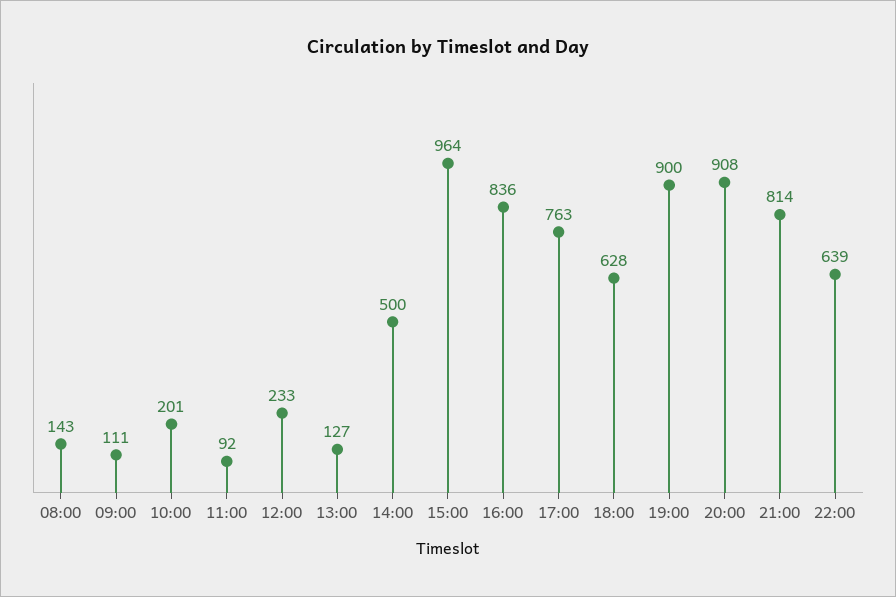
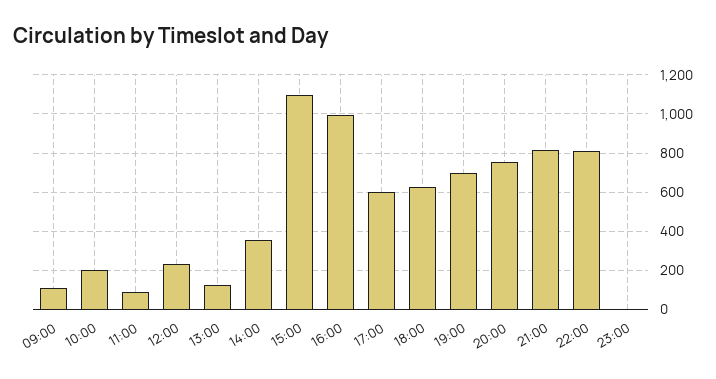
08:00: 143 -> none
14:00: 500 -> 350
15:00: 964 -> 1100
16:00: 836 -> 1000
17:00: 763 -> 600
19:00: 900 -> 700
20:00: 908 -> 750
22:00: 639 -> 800
23:00: none -> 0

